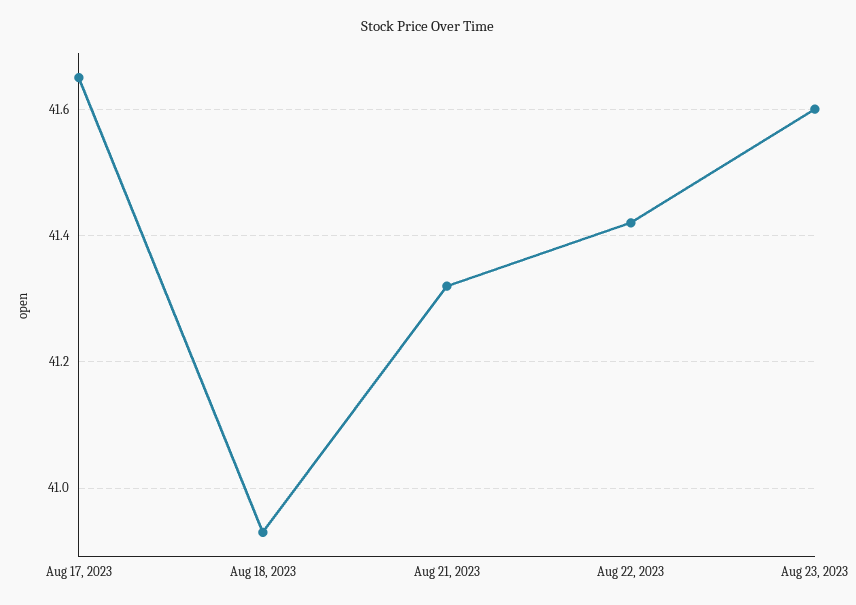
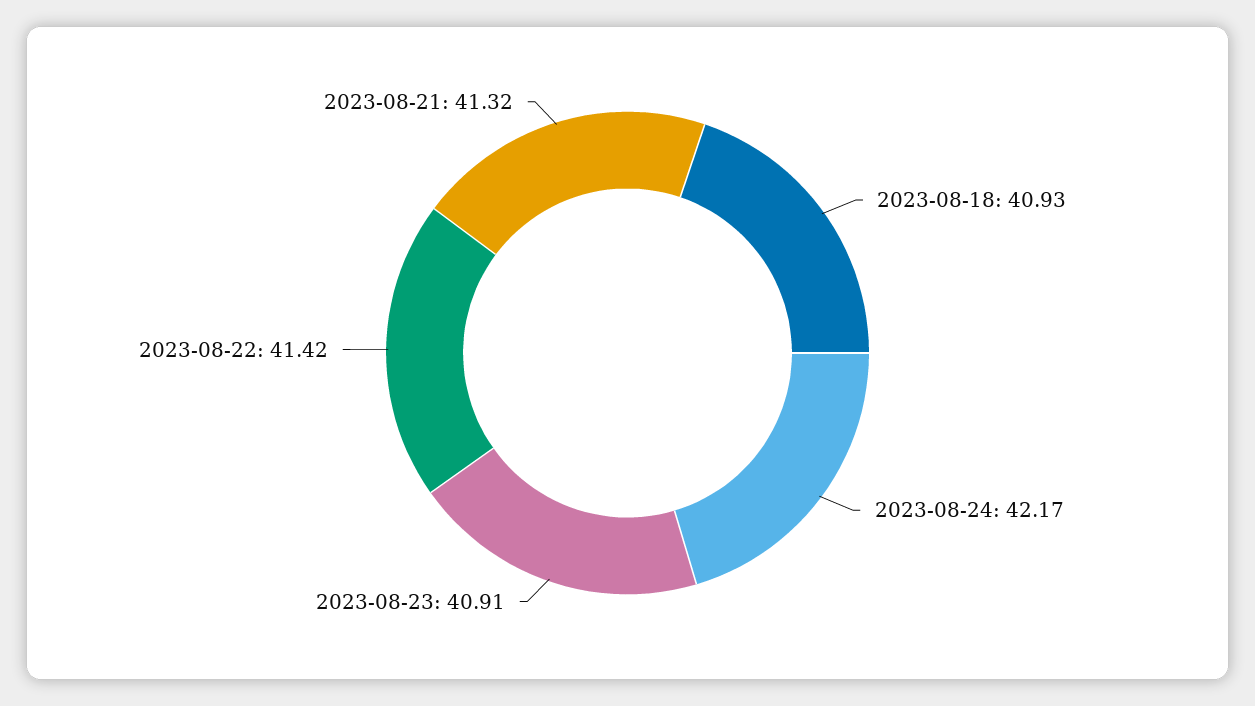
Aug 17, 2023: 41.65 -> none
Aug 23, 2023: 41.6 -> 40.91
2023-08-24: none -> 42.17

